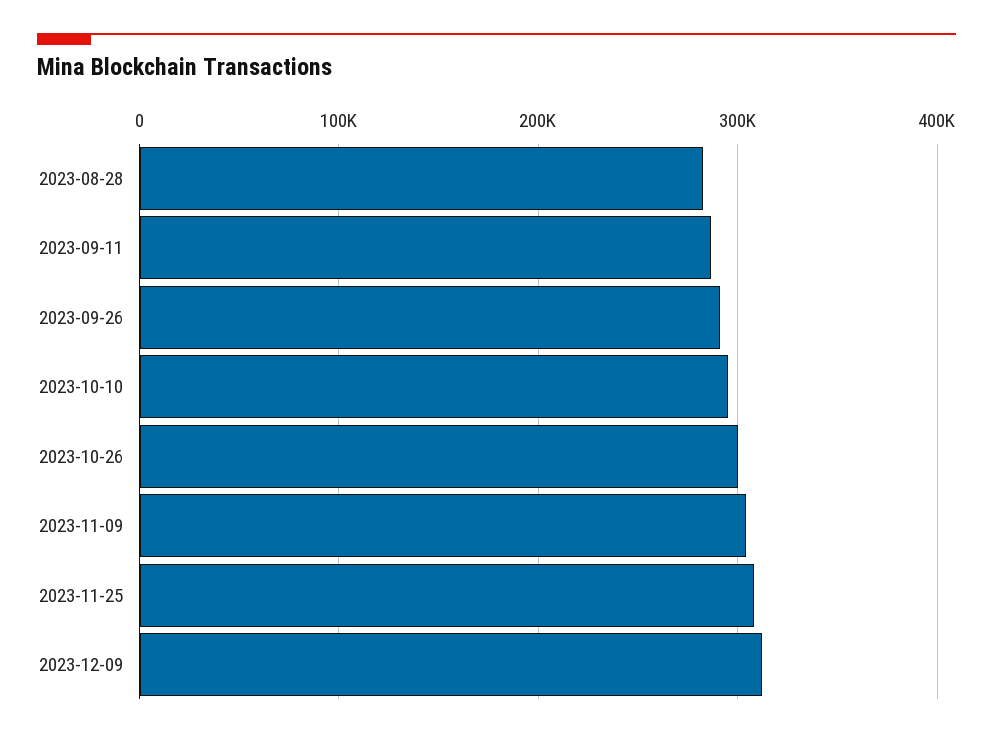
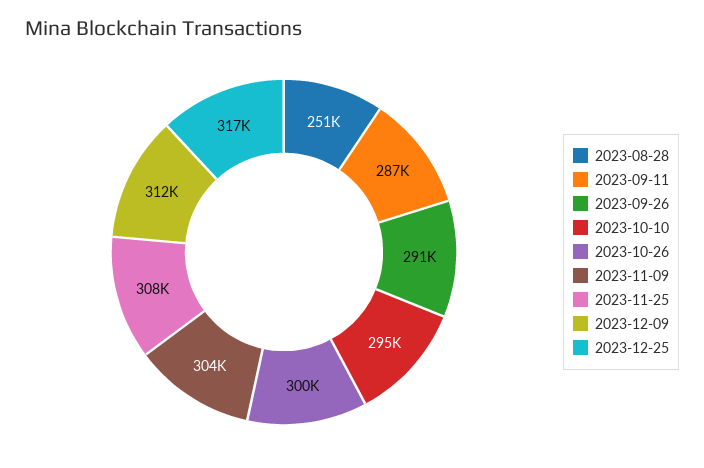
2023-08-28: 280000 -> 251000
2023-12-25: none -> 317000

